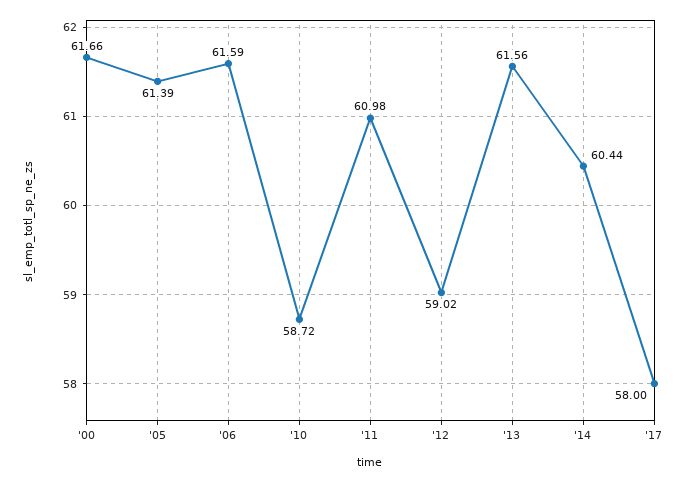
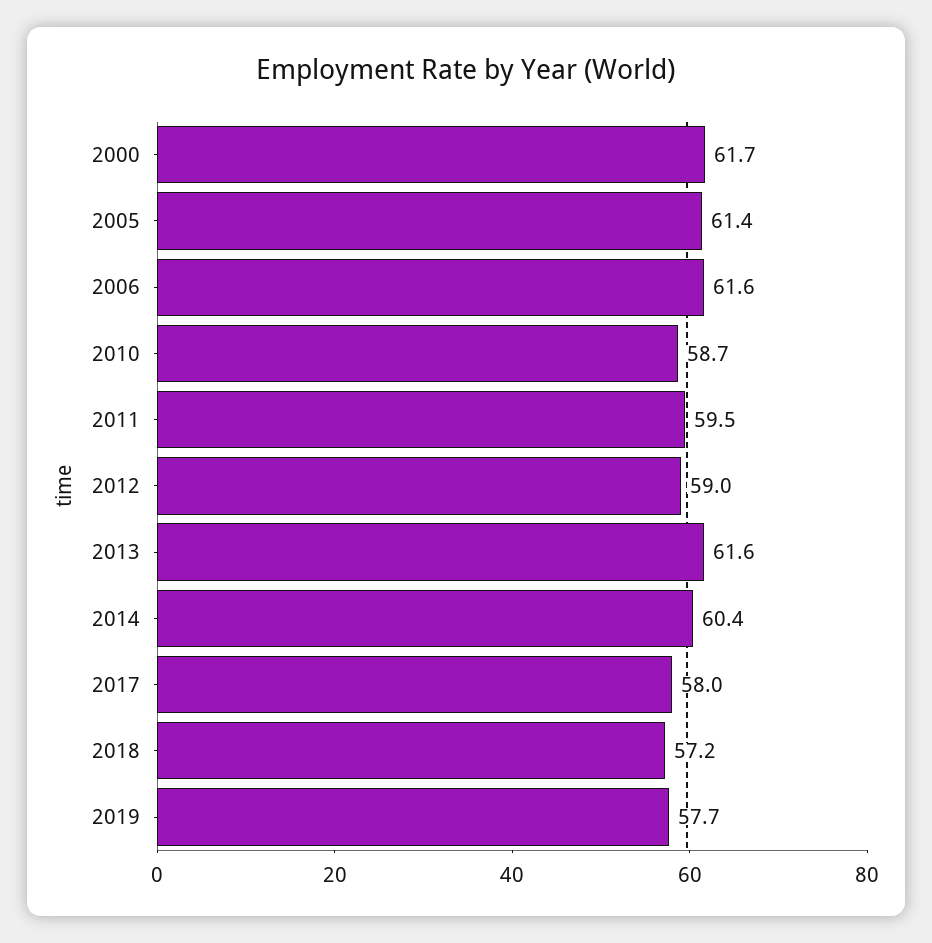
'11: 60.98 -> 59.5
2018: none -> 57.2
2019: none -> 57.7

